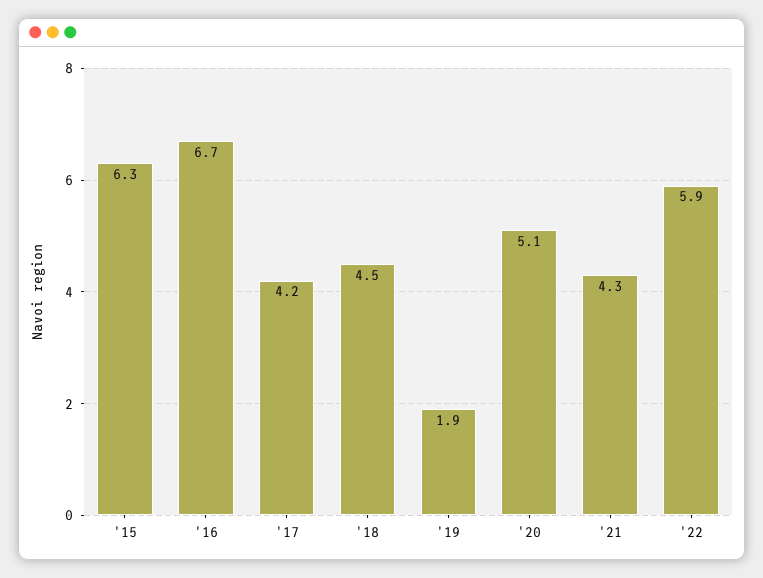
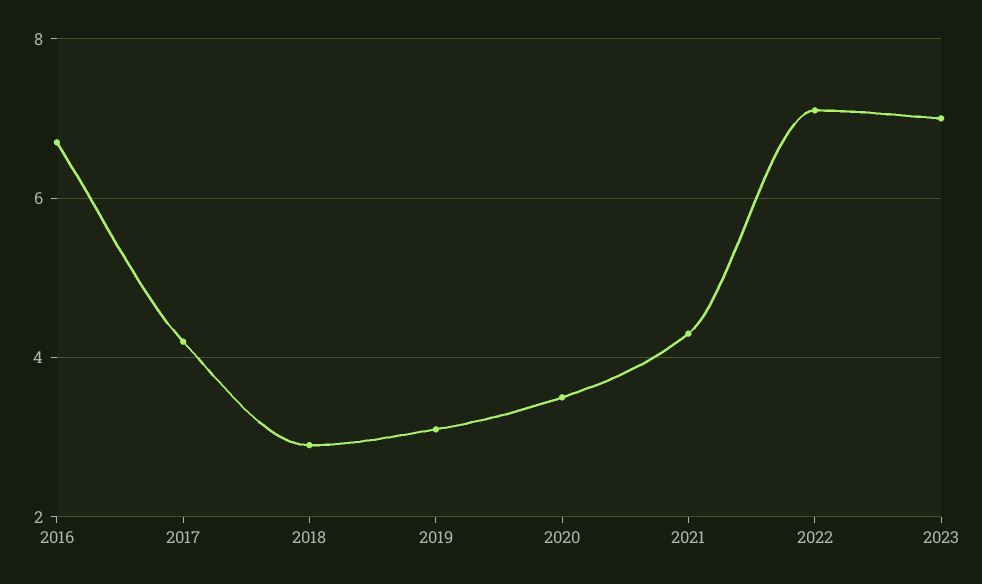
'15: 6.3 -> none
'18: 4.5 -> 3
'19: 1.9 -> 3
'20: 5.1 -> 3.5
'22: 5.9 -> 7
2023: none -> 7

